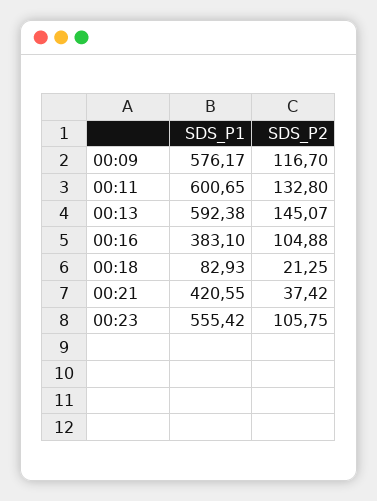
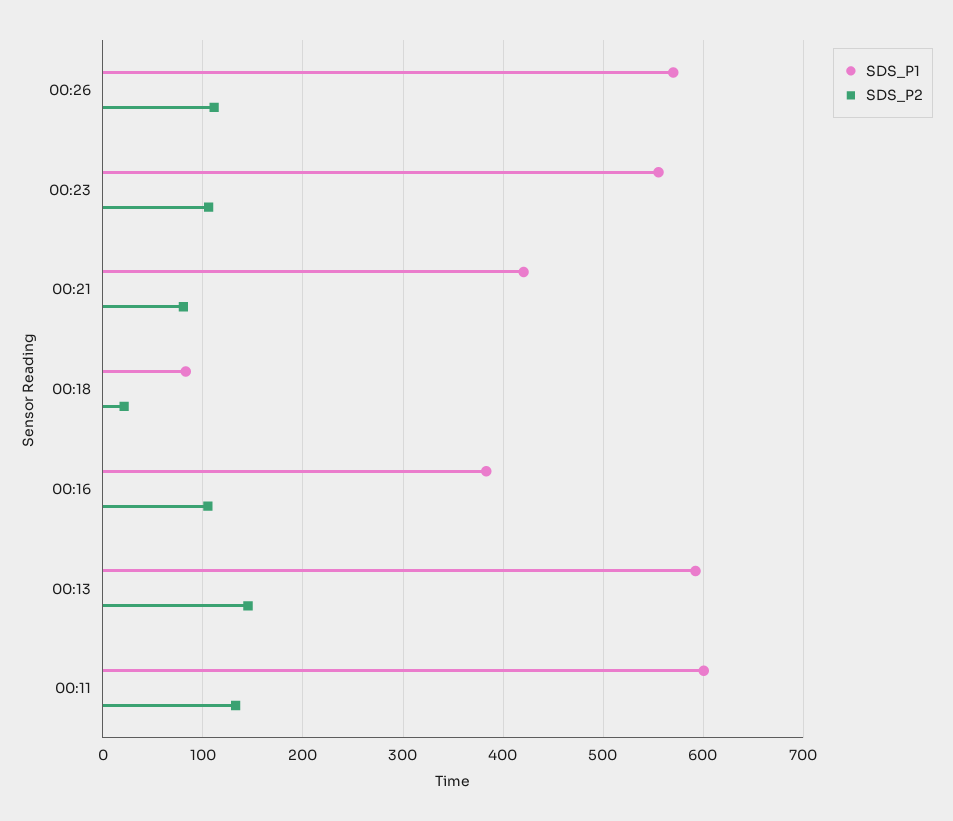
SDS_P1, 00:09: 576.17 -> none
SDS_P2, 00:09: 116.7 -> none
SDS_P2, 00:21: 37.42 -> 80
SDS_P1, 00:26: none -> 570
SDS_P2, 00:26: none -> 110

